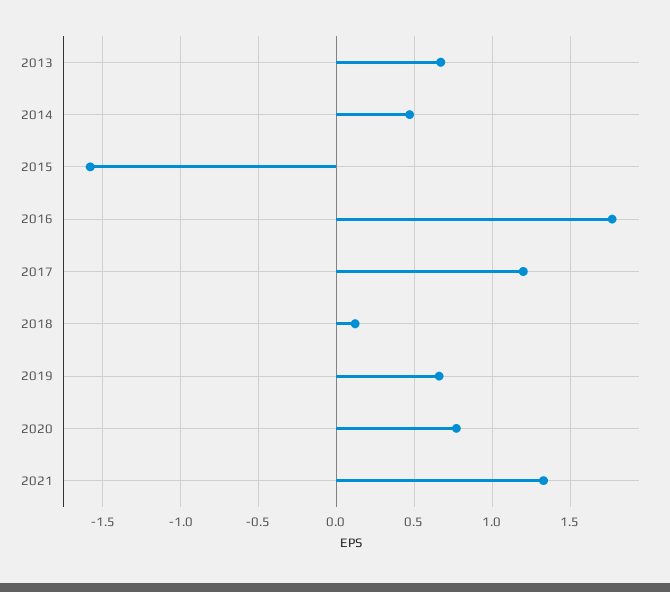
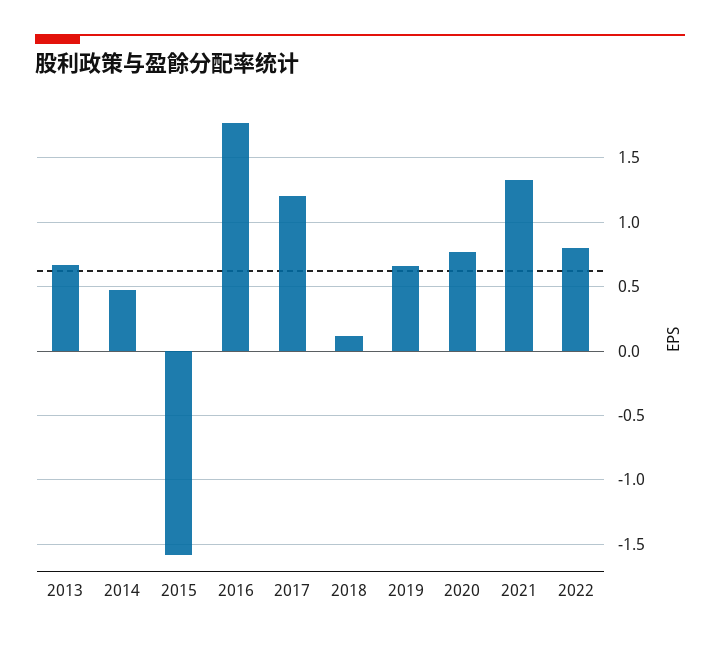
2022: none -> 0.8

